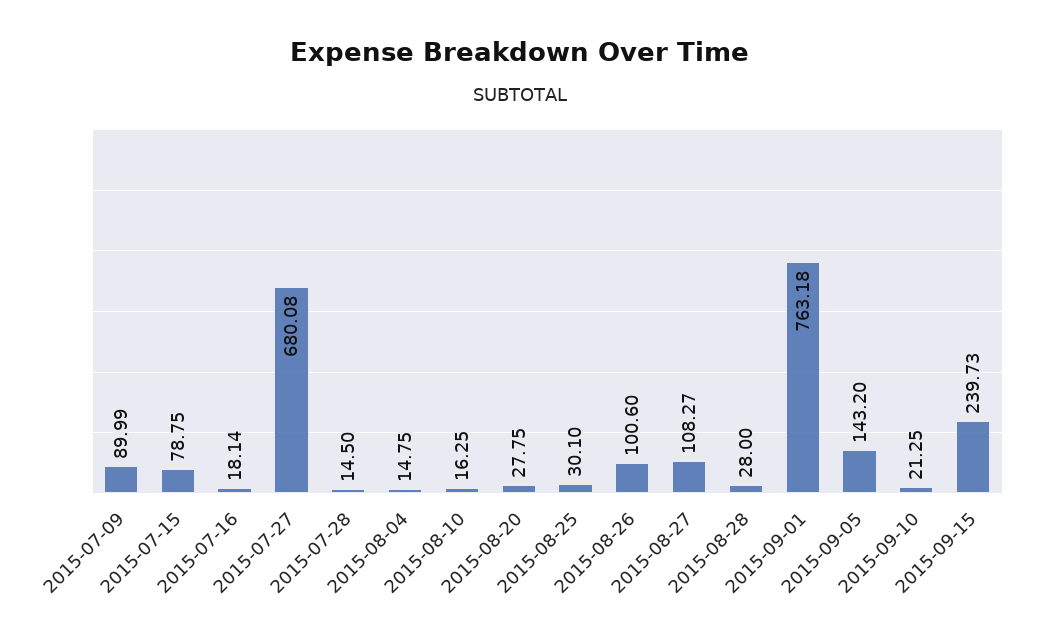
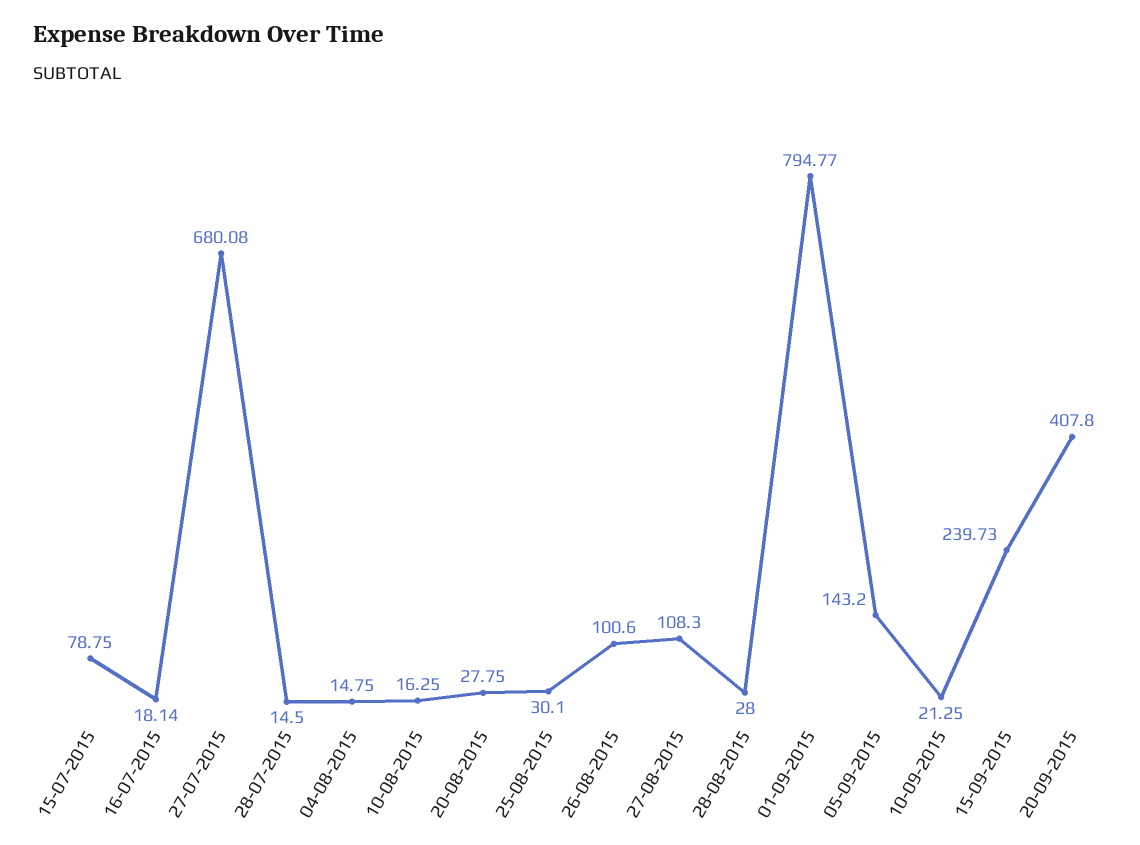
2015-07-09: 89.99 -> none
2015-08-27: 108.27 -> 108.3
2015-09-01: 763.18 -> 794.77
20-09-2015: none -> 407.8

